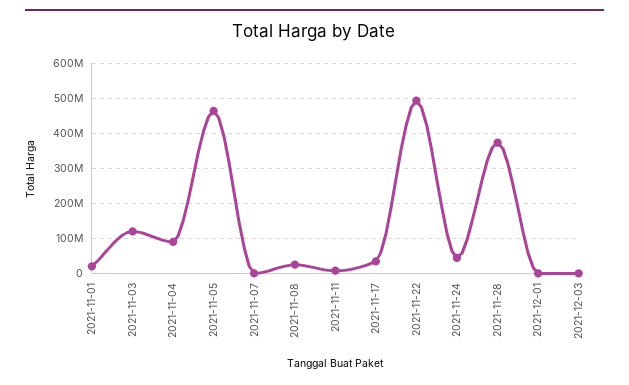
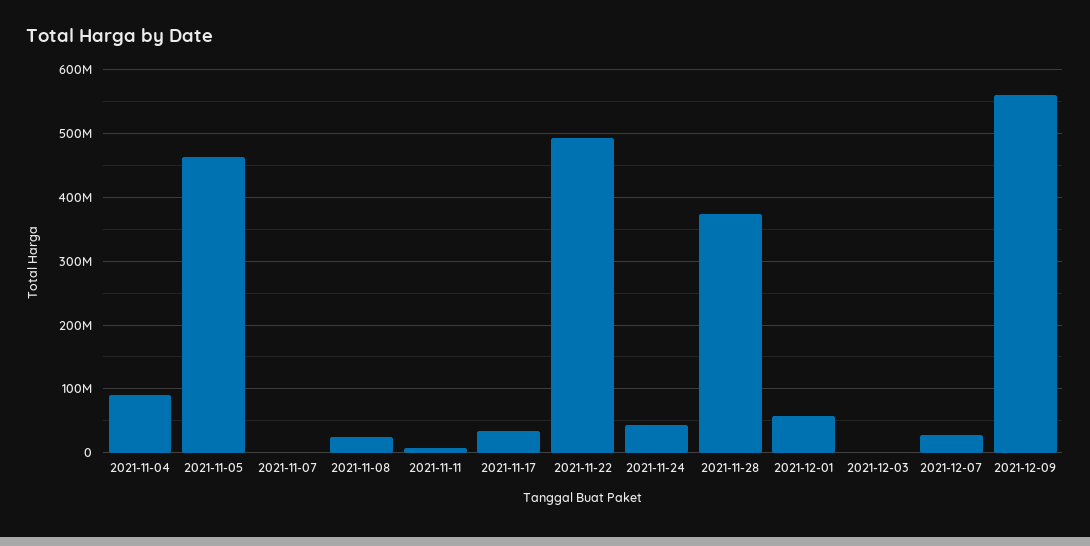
2021-11-01: 20000000 -> none
2021-11-03: 120000000 -> none
2021-12-01: 0 -> 60000000
2021-12-07: none -> 30000000
2021-12-09: none -> 560000000

